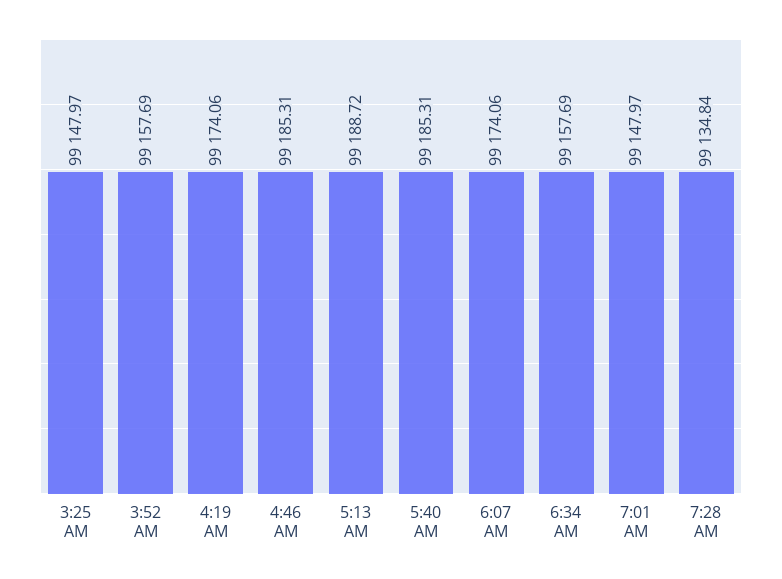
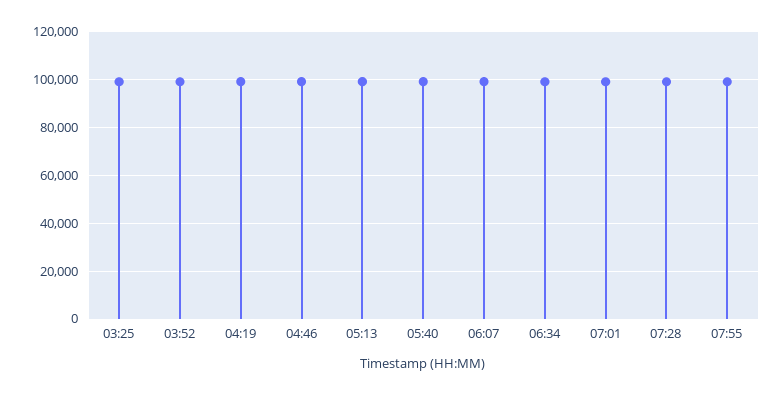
07:55: none -> 100000

